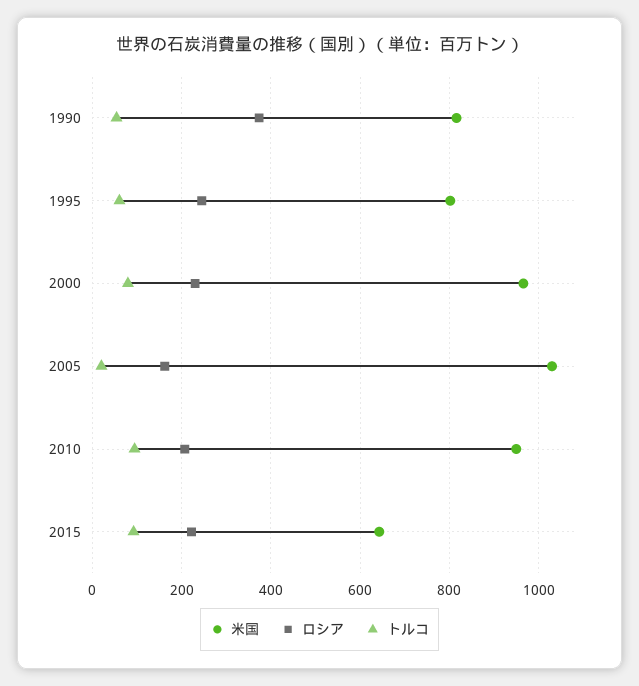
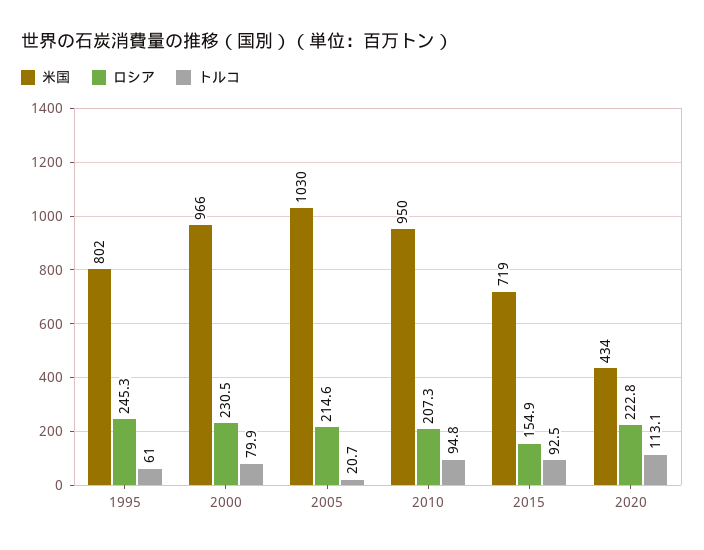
米国, 1990: 820 -> none
ロシア, 1990: 380 -> none
トルコ, 1990: 60 -> none
ロシア, 2005: 160 -> 214.6
米国, 2015: 640 -> 719
ロシア, 2015: 220 -> 154.9
米国, 2020: none -> 434
ロシア, 2020: none -> 222.8
トルコ, 2020: none -> 113.1

